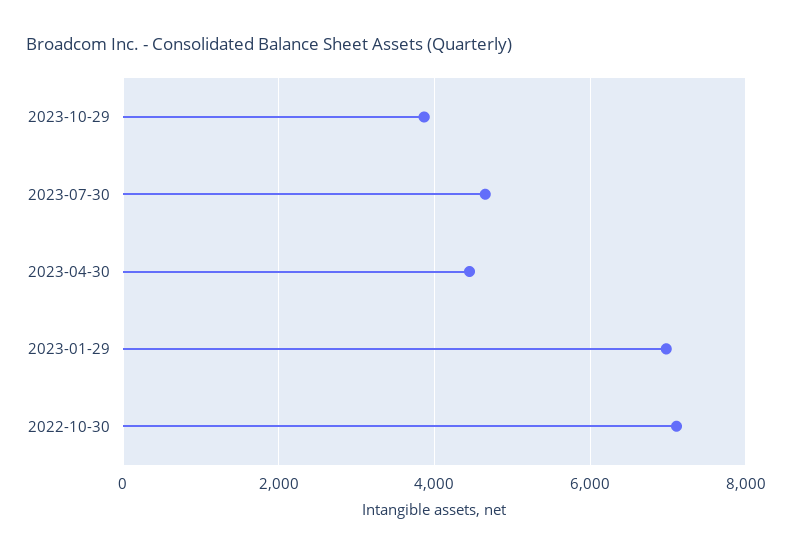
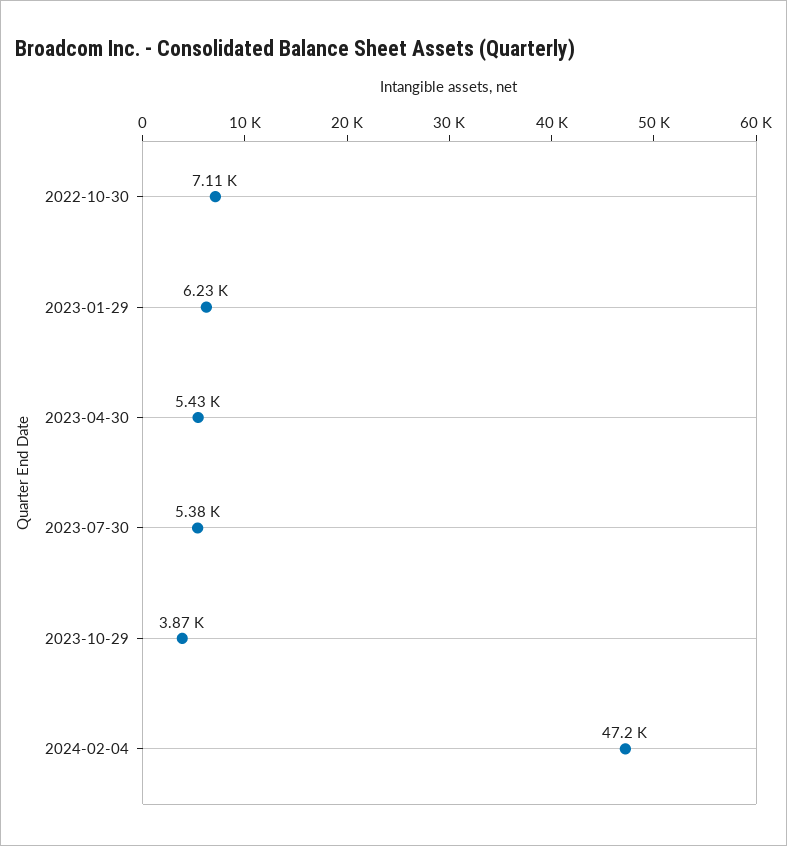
2023-07-30: 4600 -> 5380
2023-04-30: 4400 -> 5430
2023-01-29: 7000 -> 6230
2024-02-04: none -> 47200

